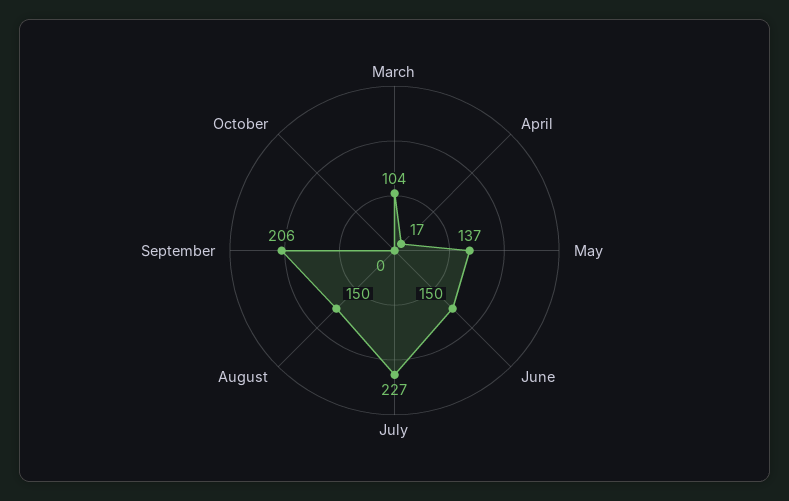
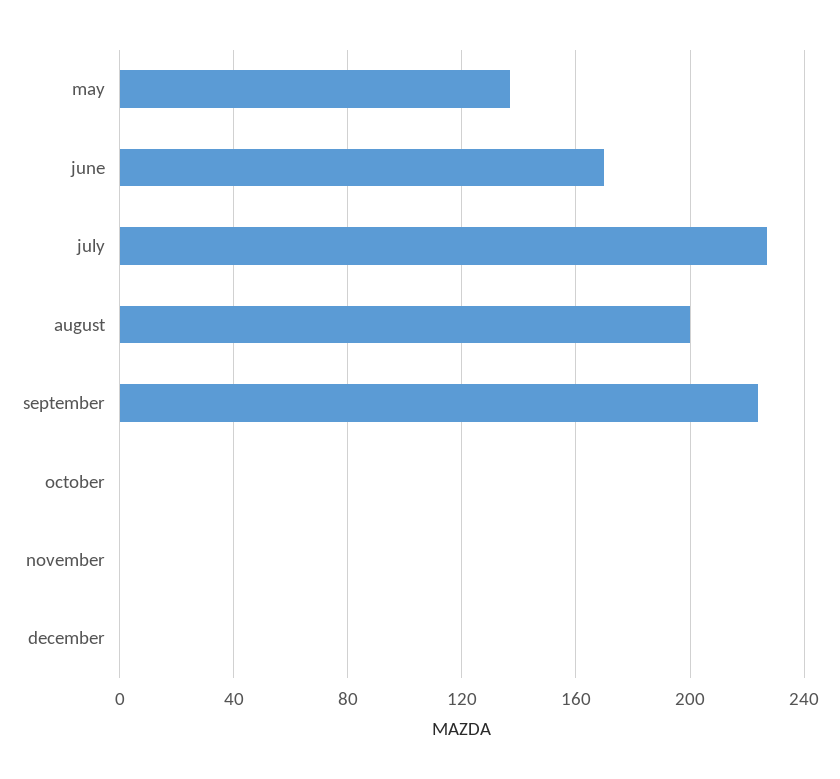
March: 104 -> none
April: 17 -> none
June: 150 -> 170
August: 150 -> 200
September: 206 -> 225
november: none -> 0
december: none -> 0

